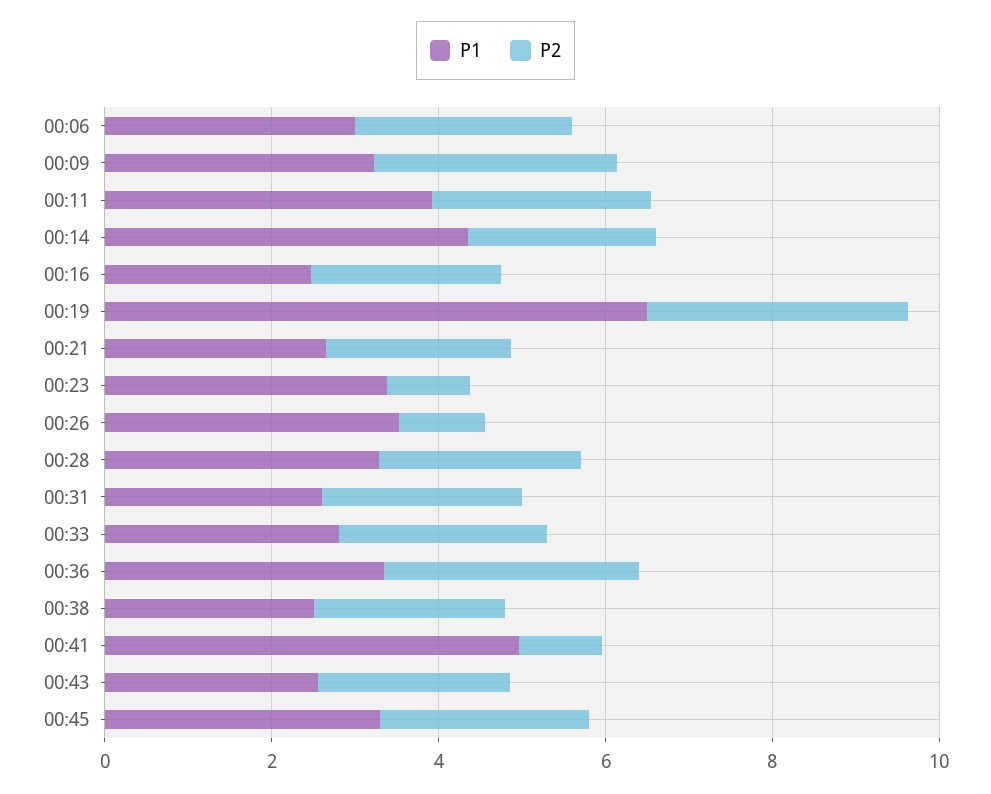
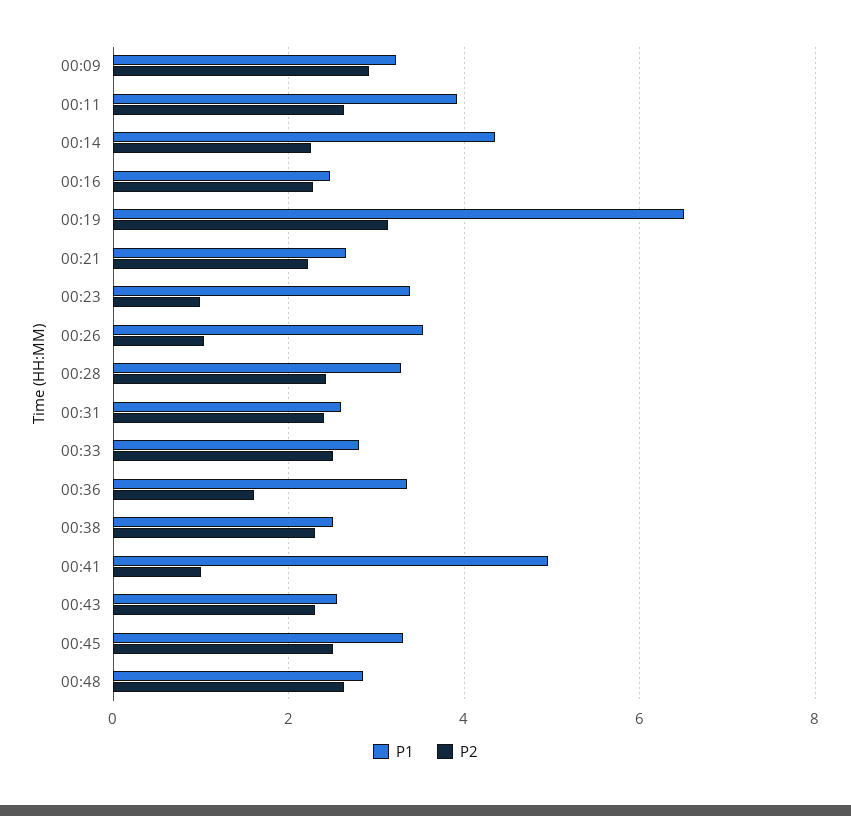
P1, 00:06: 3 -> none
P2, 00:06: 2.5 -> none
P2, 00:36: 3 -> 1.6
P1, 00:48: none -> 2.8
P2, 00:48: none -> 2.6

